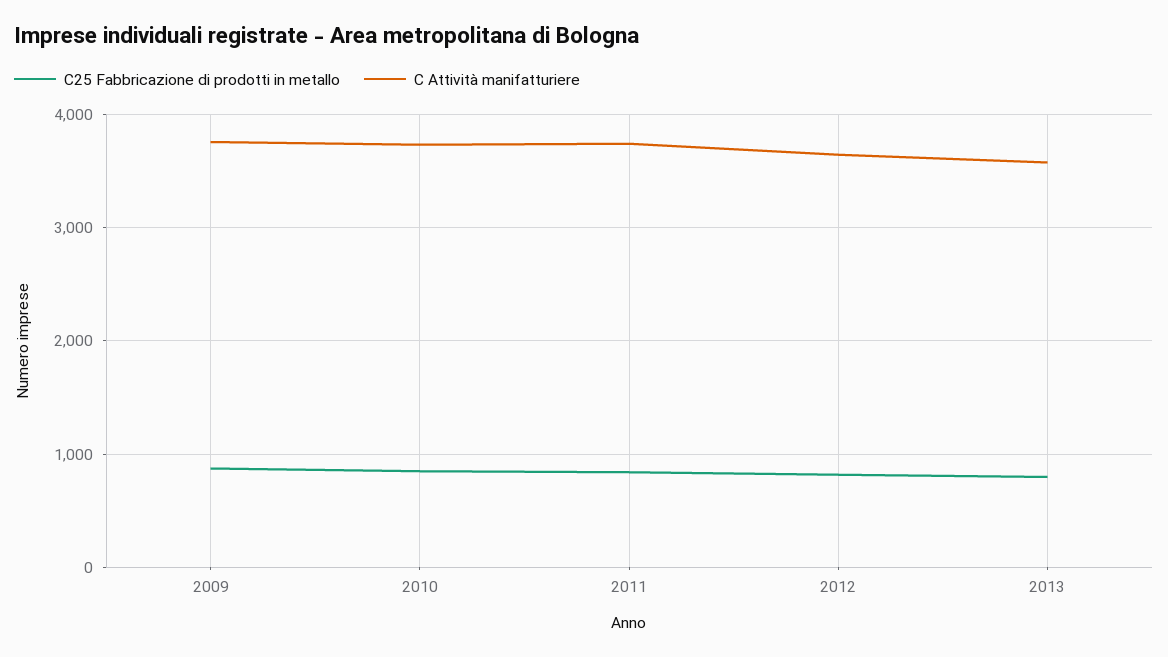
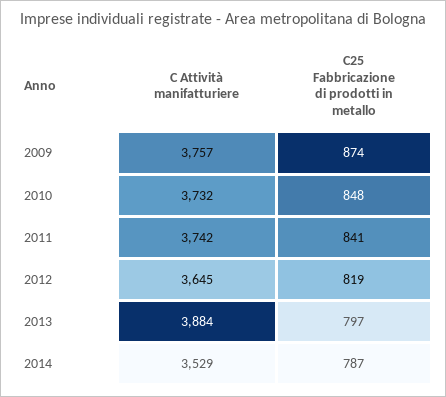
C Attività manifatturiere, 2013: 3600 -> 3884
C Attività manifatturiere, 2014: none -> 3529
C25 Fabbricazione di prodotti in metallo, 2014: none -> 787

